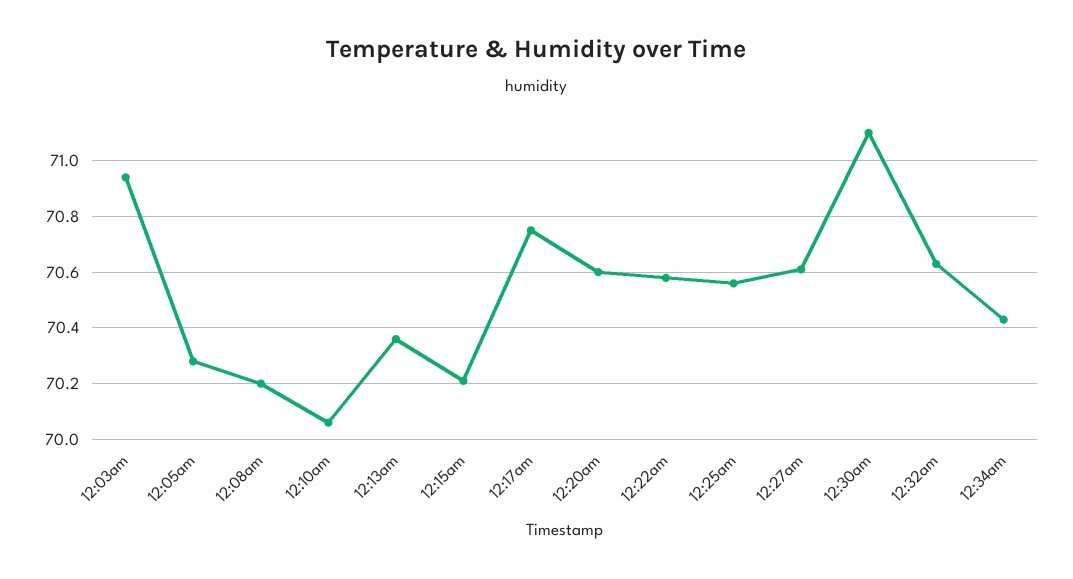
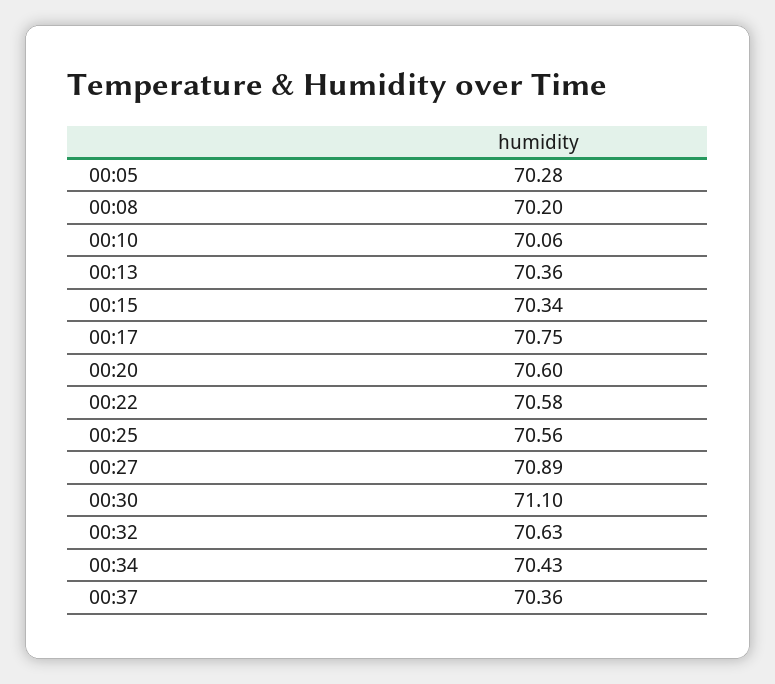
12:03am: 70.95 -> none
12:15am: 70.2 -> 70.34
12:27am: 70.6 -> 70.89
00:37: none -> 70.36

